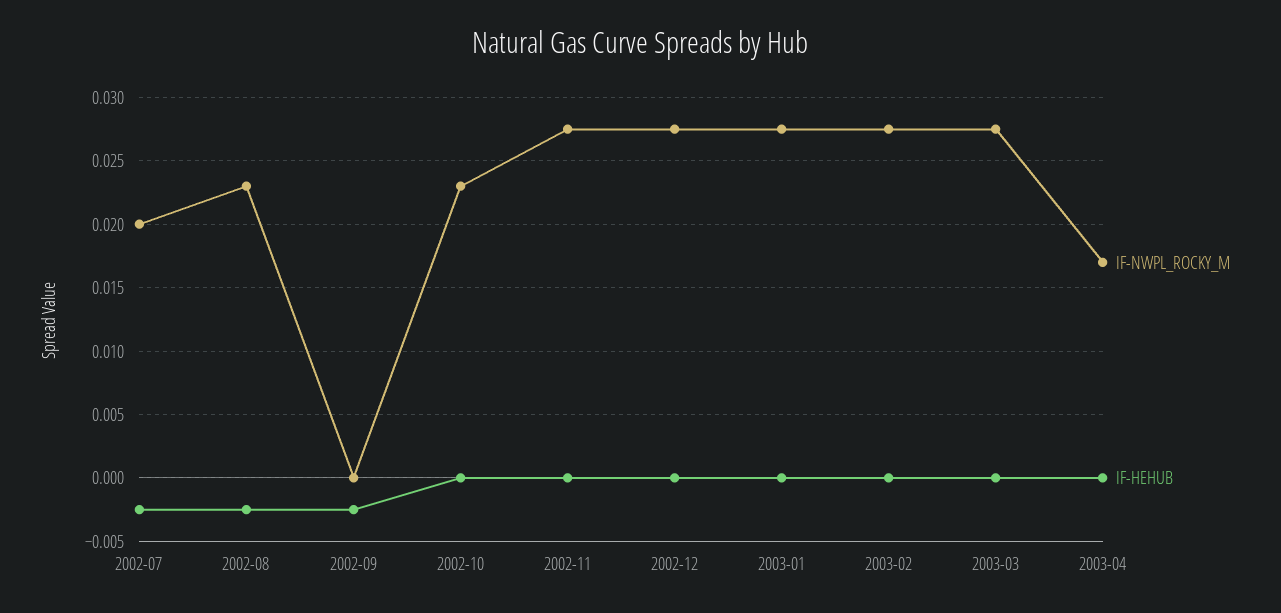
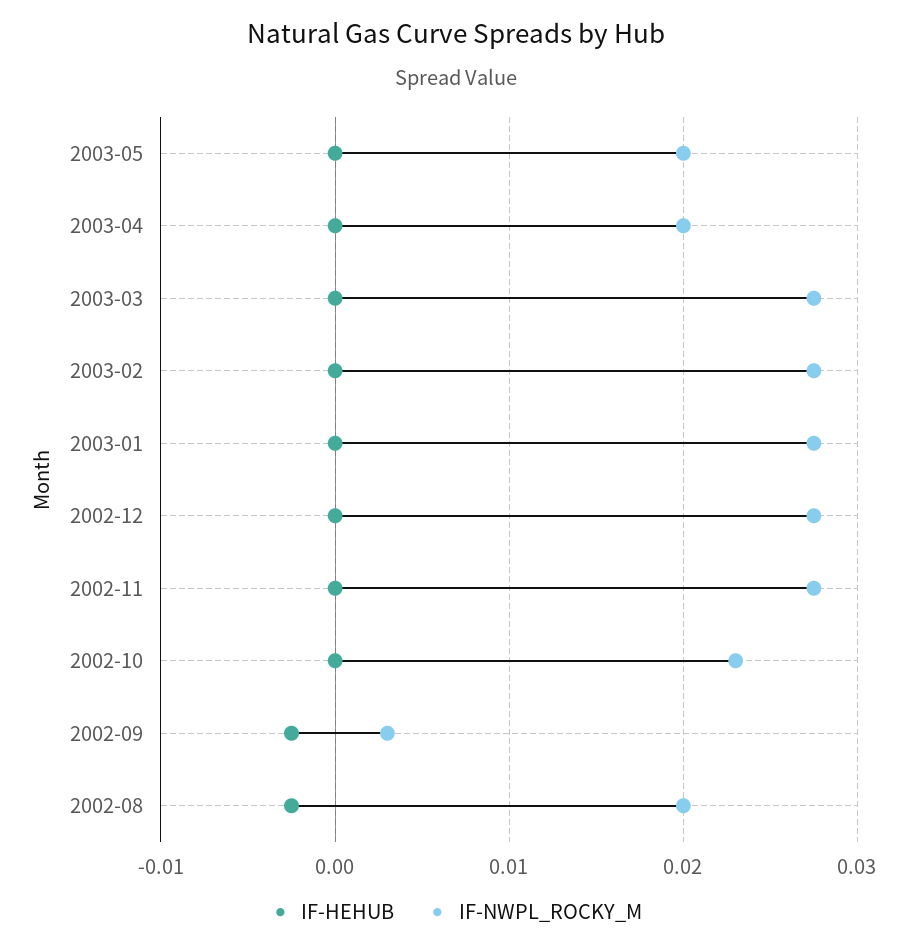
IF-NWPL_ROCKY_M, 2002-07: 0.02 -> none
IF-HEHUB, 2002-07: -0.0025 -> none
IF-NWPL_ROCKY_M, 2002-08: 0.023 -> 0.02
IF-NWPL_ROCKY_M, 2002-09: 0 -> 0.003
IF-NWPL_ROCKY_M, 2003-04: 0.017 -> 0.02
IF-HEHUB, 2003-05: none -> 0
IF-NWPL_ROCKY_M, 2003-05: none -> 0.02

